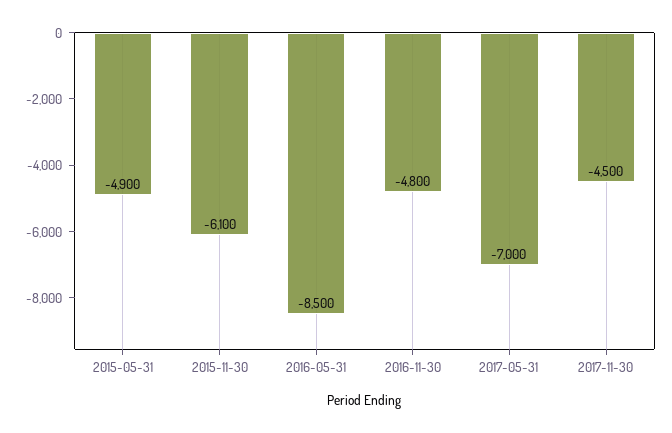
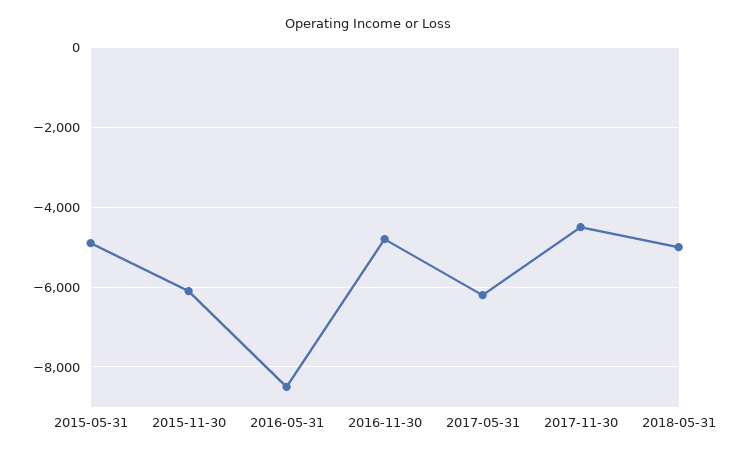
2017-05-31: -7000 -> -6200
2018-05-31: none -> -5000

